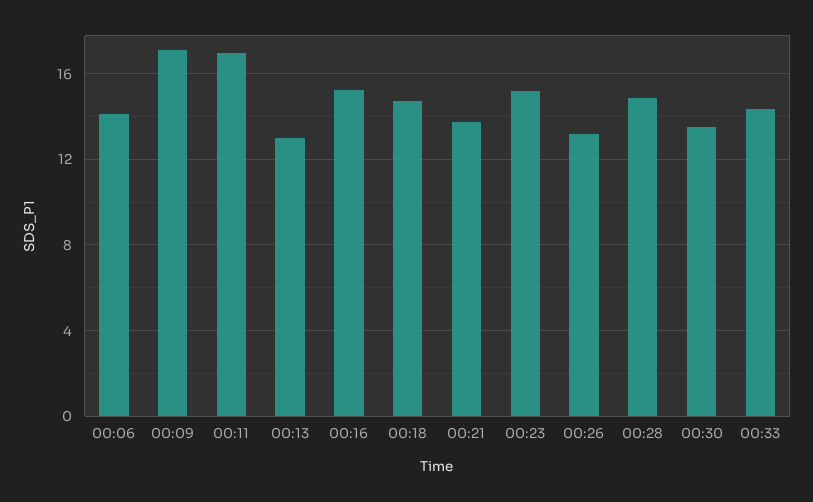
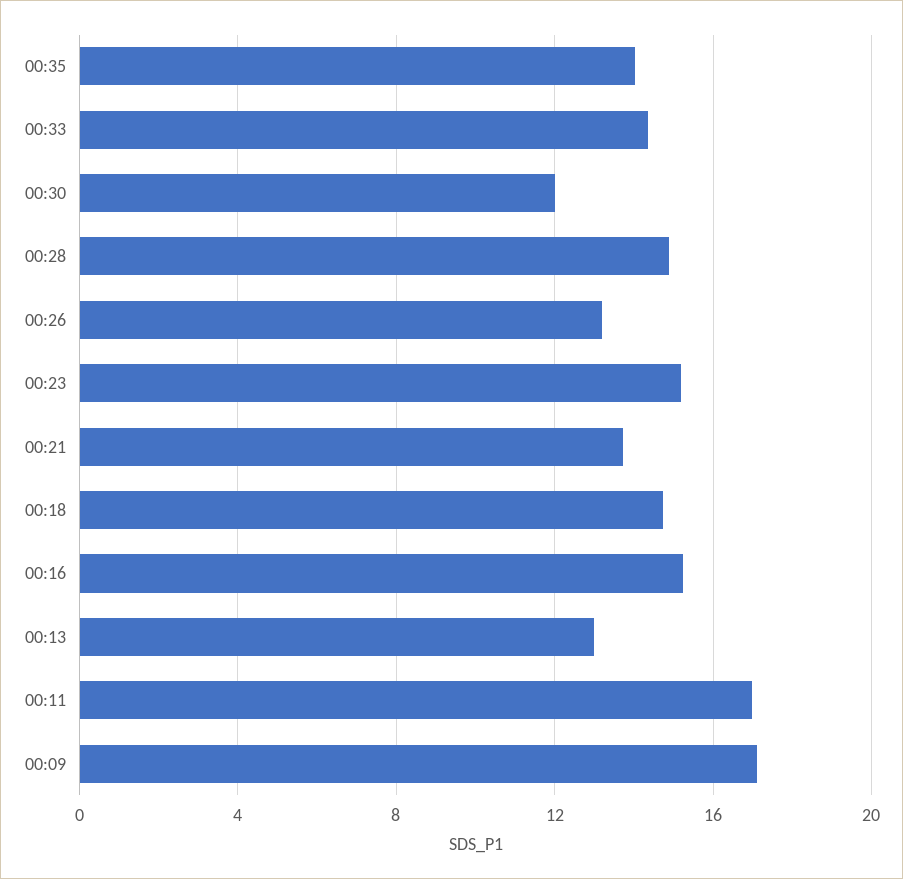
00:06: 14 -> none
00:30: 13.5 -> 12
00:35: none -> 14

